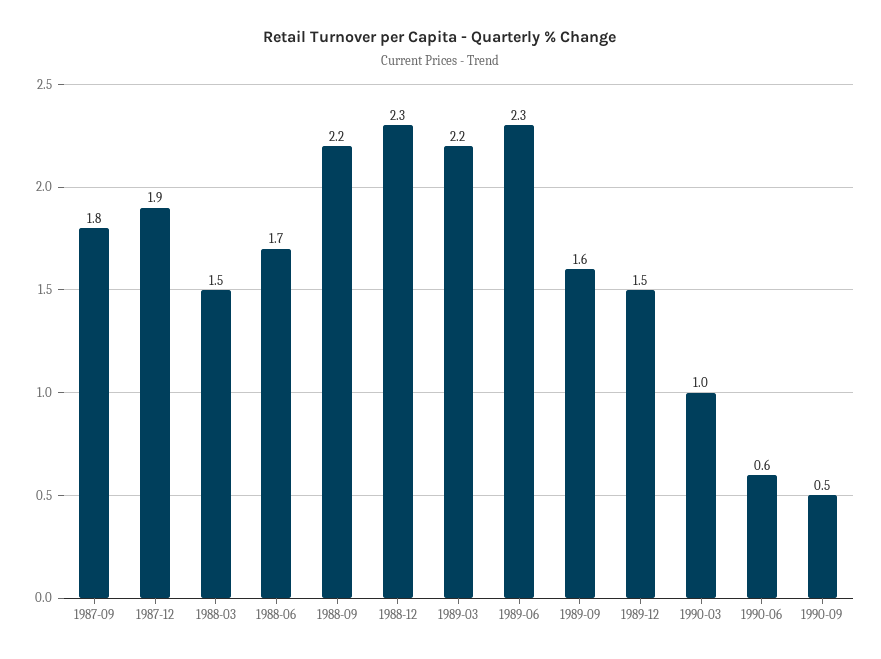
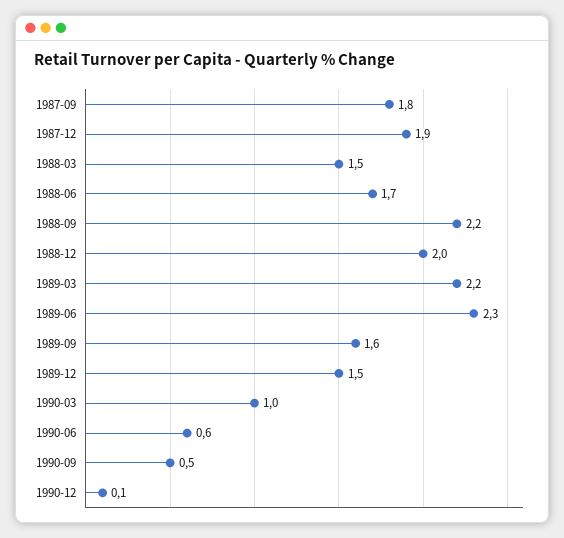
1988-12: 2.3 -> 2
1990-12: none -> 0.1

